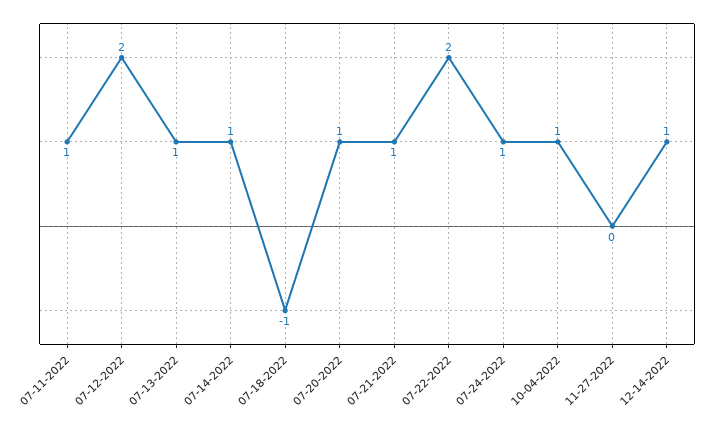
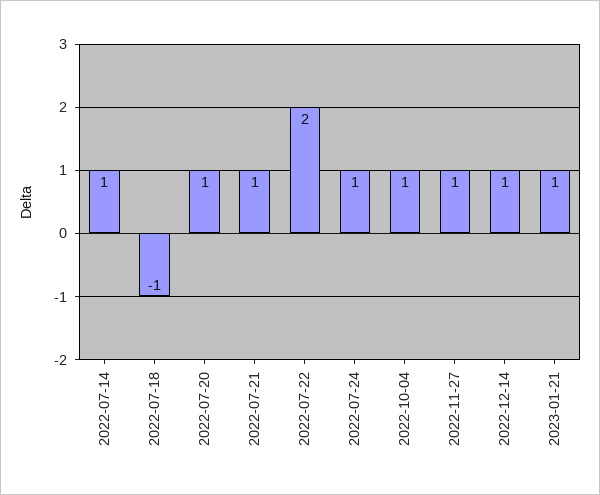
07-11-2022: 1 -> none
07-12-2022: 2 -> none
07-13-2022: 1 -> none
11-27-2022: 0 -> 1
2023-01-21: none -> 1

